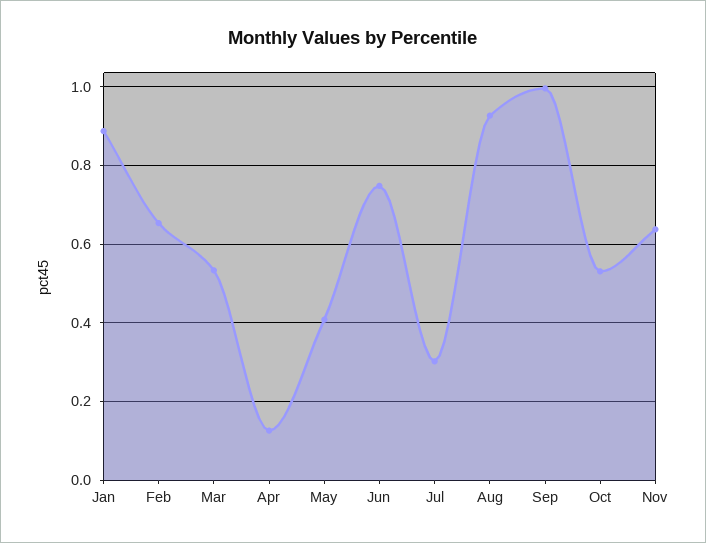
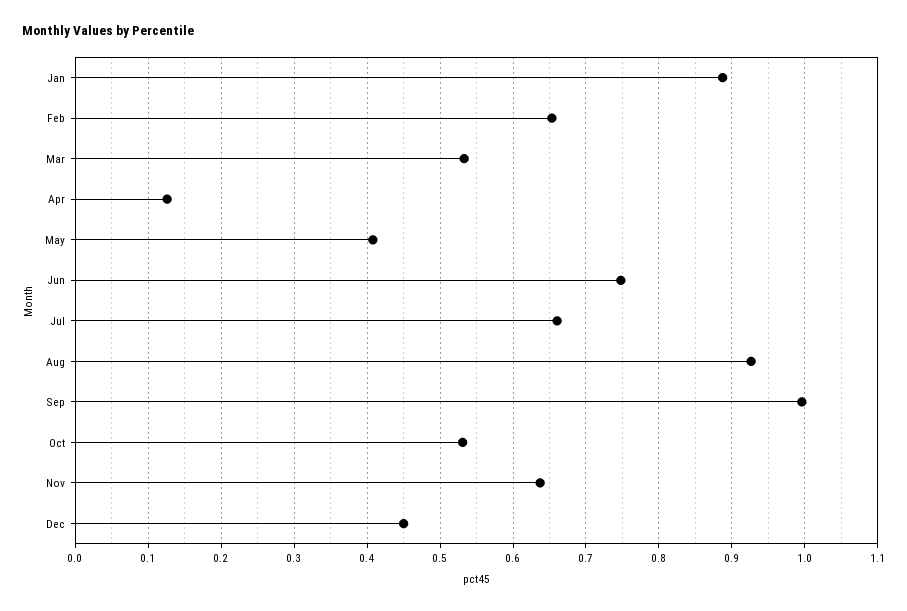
Jul: 0.3 -> 0.66
Dec: none -> 0.45

